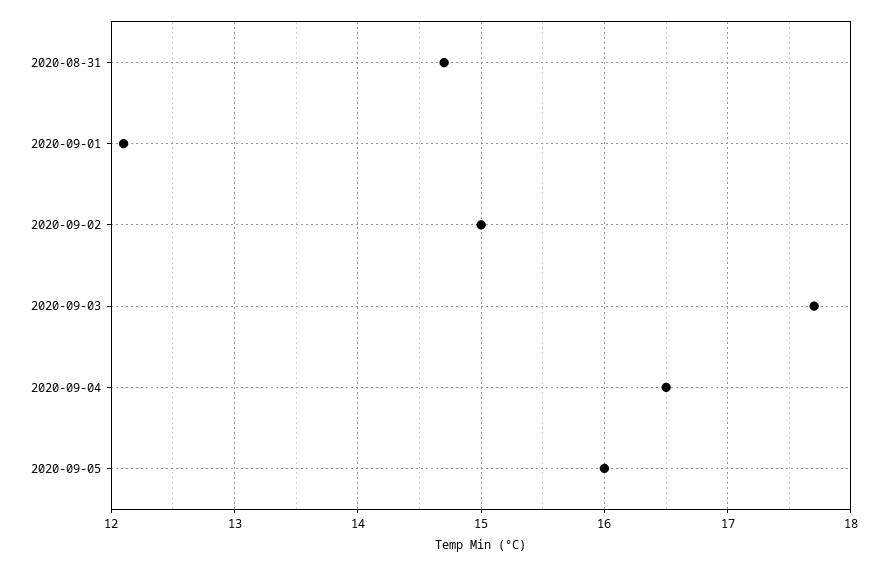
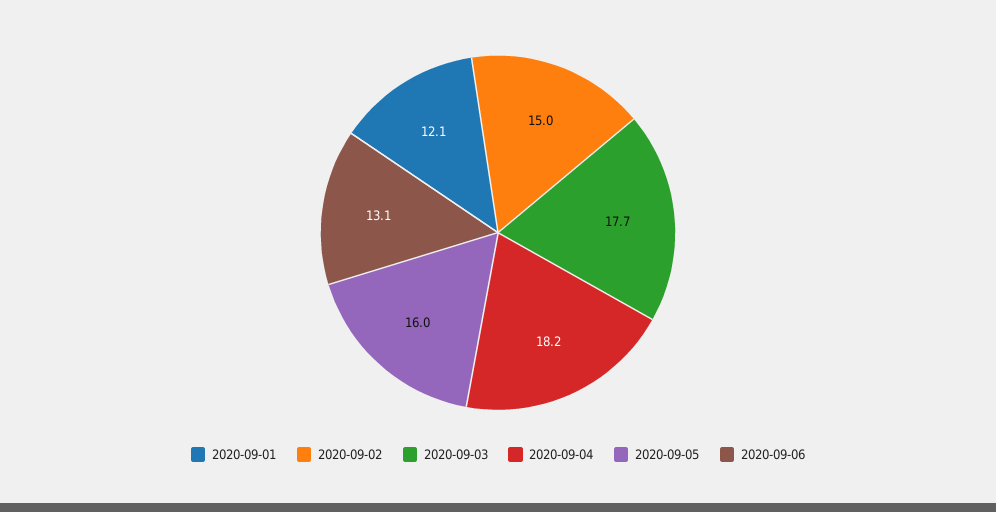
2020-08-31: 14.7 -> none
2020-09-04: 16.5 -> 18.2
2020-09-06: none -> 13.1

